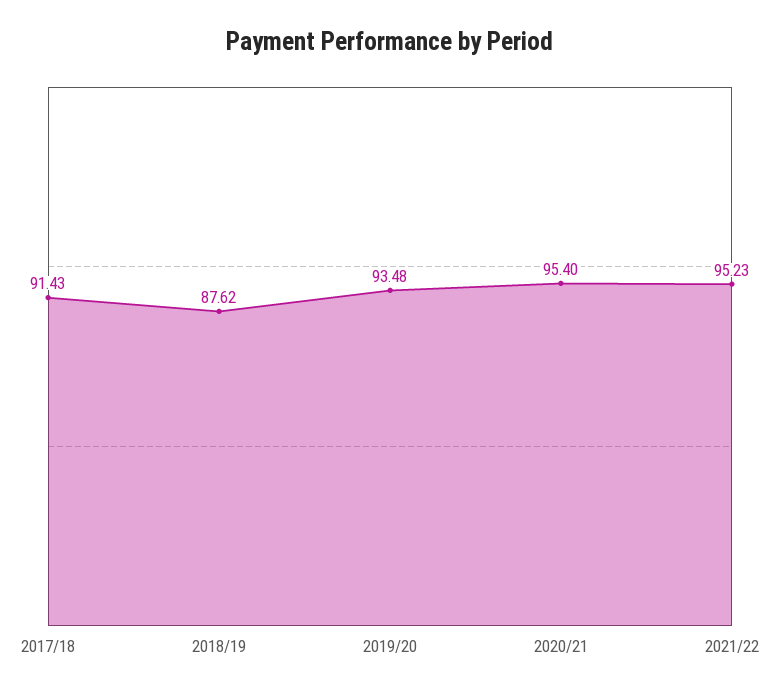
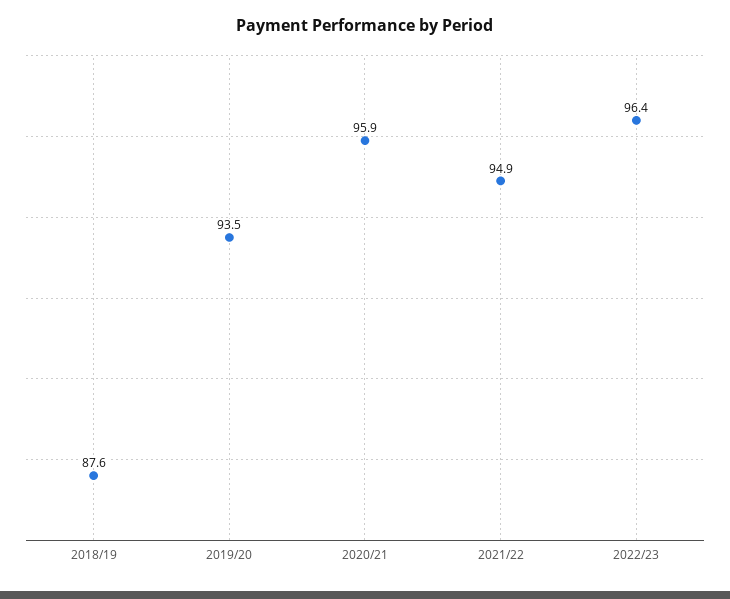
2017/18: 91.43 -> none
2020/21: 95.4 -> 95.9
2021/22: 95.23 -> 94.9
2022/23: none -> 96.4

